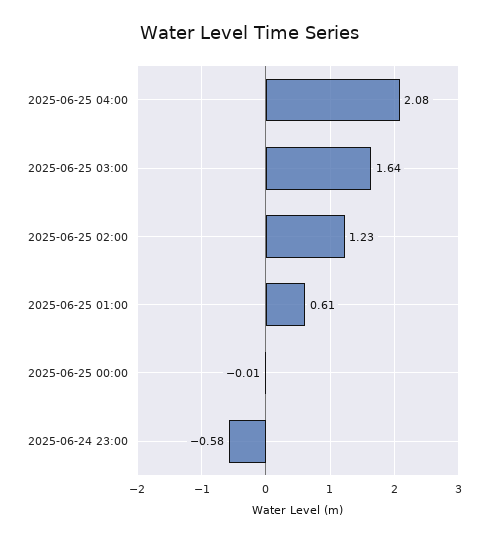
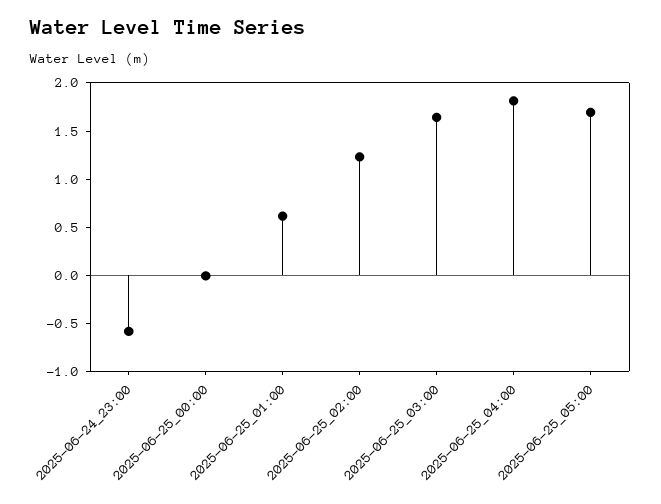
2025-06-25 04:00: 2.08 -> 1.8
2025-06-25_05:00: none -> 1.7

